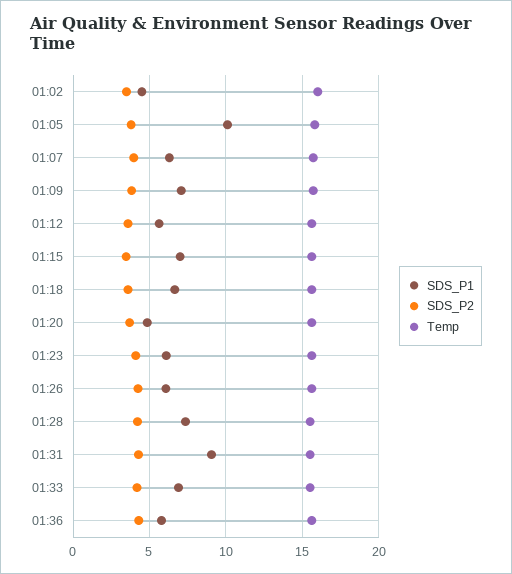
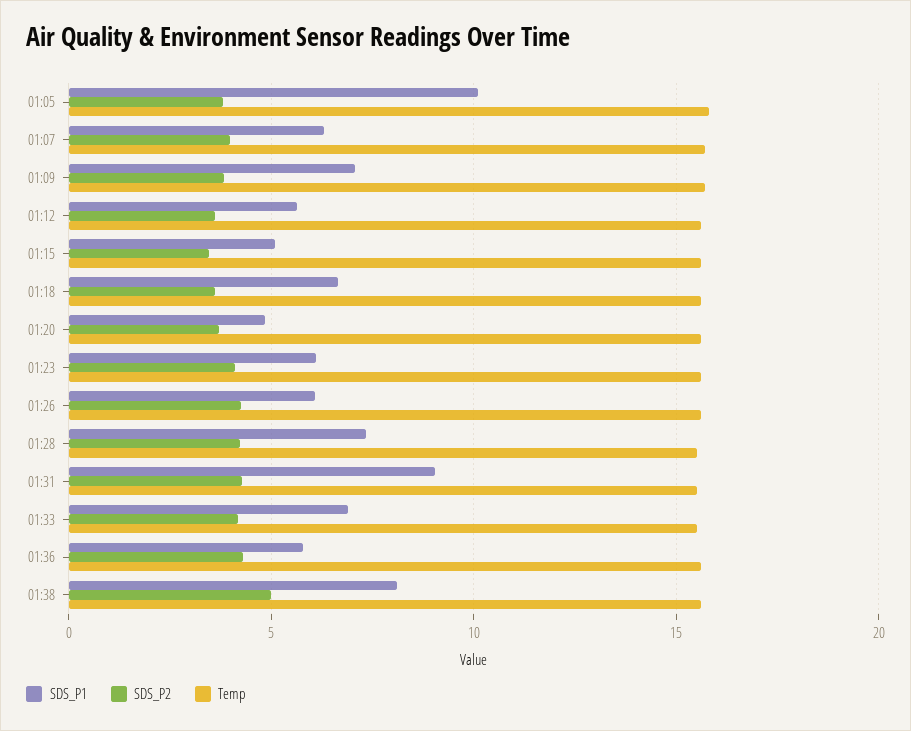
SDS_P1, 01:02: 4.5 -> none
SDS_P2, 01:02: 3.5 -> none
Temp, 01:02: 16 -> none
SDS_P1, 01:15: 7 -> 5
SDS_P1, 01:38: none -> 8
SDS_P2, 01:38: none -> 5
Temp, 01:38: none -> 15.5

